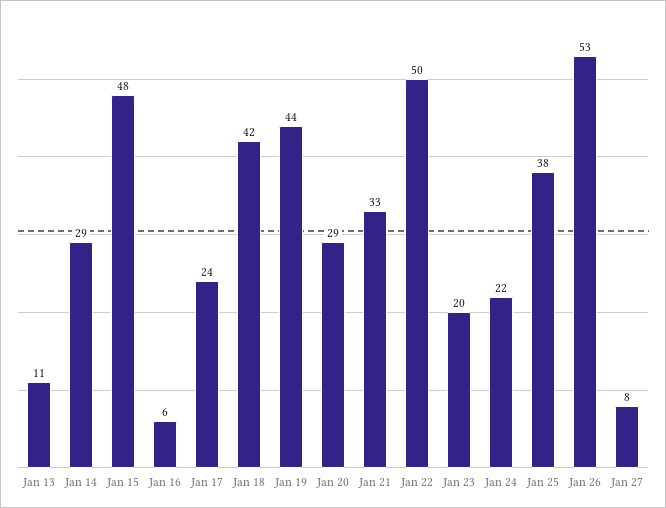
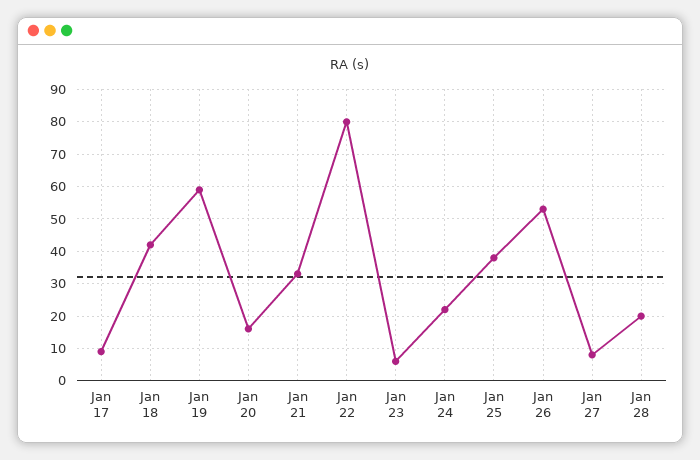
Jan 13: 11 -> none
Jan 14: 29 -> none
Jan 15: 48 -> none
Jan 16: 6 -> none
Jan 17: 24 -> 10
Jan 19: 44 -> 60
Jan 20: 29 -> 15
Jan 22: 50 -> 80
Jan 23: 20 -> 5
Jan 28: none -> 20

